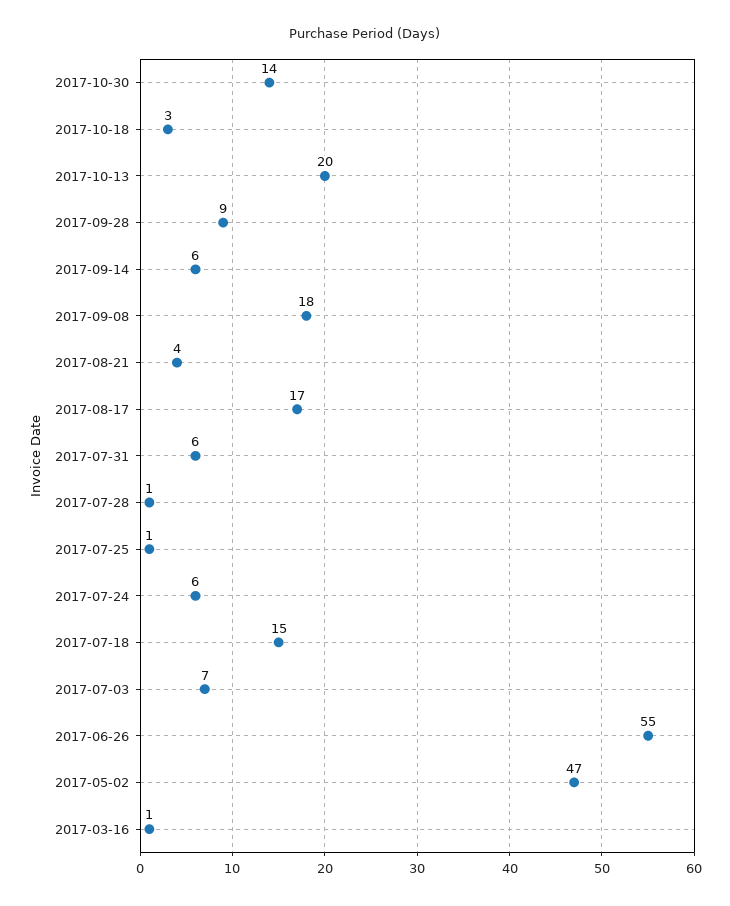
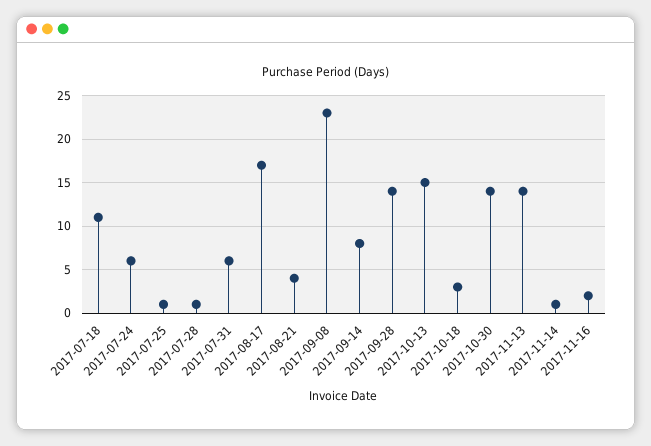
2017-10-13: 20 -> 15
2017-09-28: 9 -> 14
2017-09-14: 6 -> 8
2017-09-08: 18 -> 23
2017-07-18: 15 -> 11
2017-07-03: 7 -> none
2017-06-26: 55 -> none
2017-05-02: 47 -> none
2017-03-16: 1 -> none
2017-11-13: none -> 14
2017-11-14: none -> 1
2017-11-16: none -> 2

